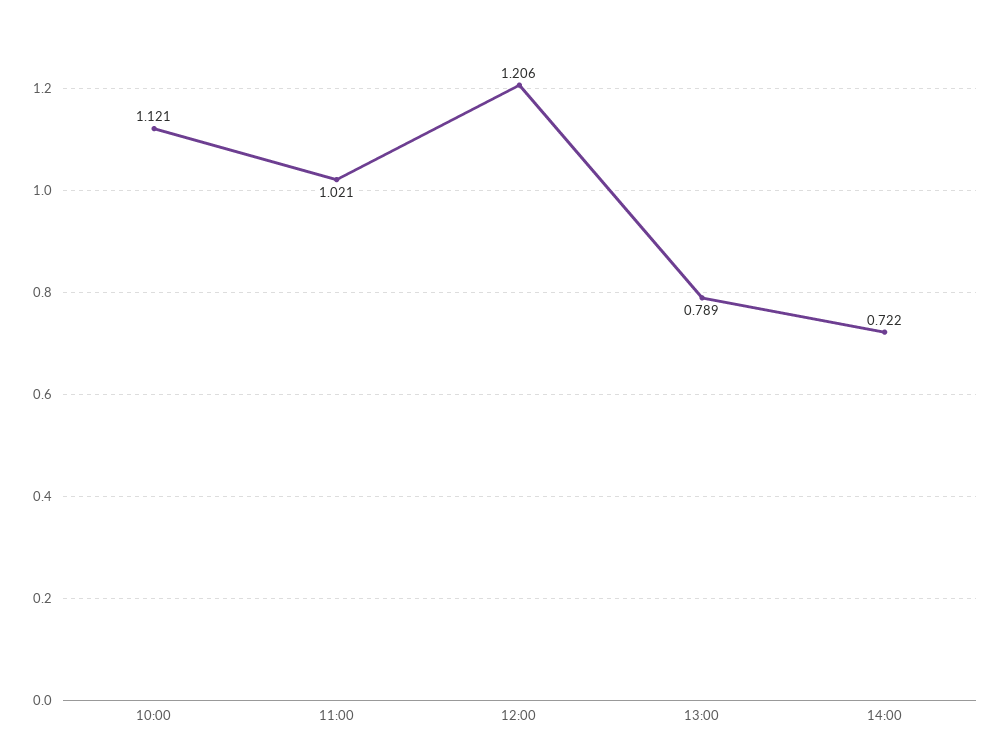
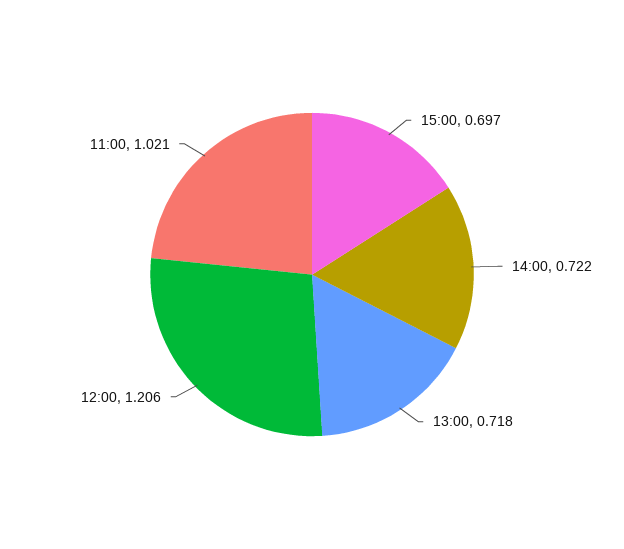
10:00: 1.121 -> none
13:00: 0.789 -> 0.718
15:00: none -> 0.697

